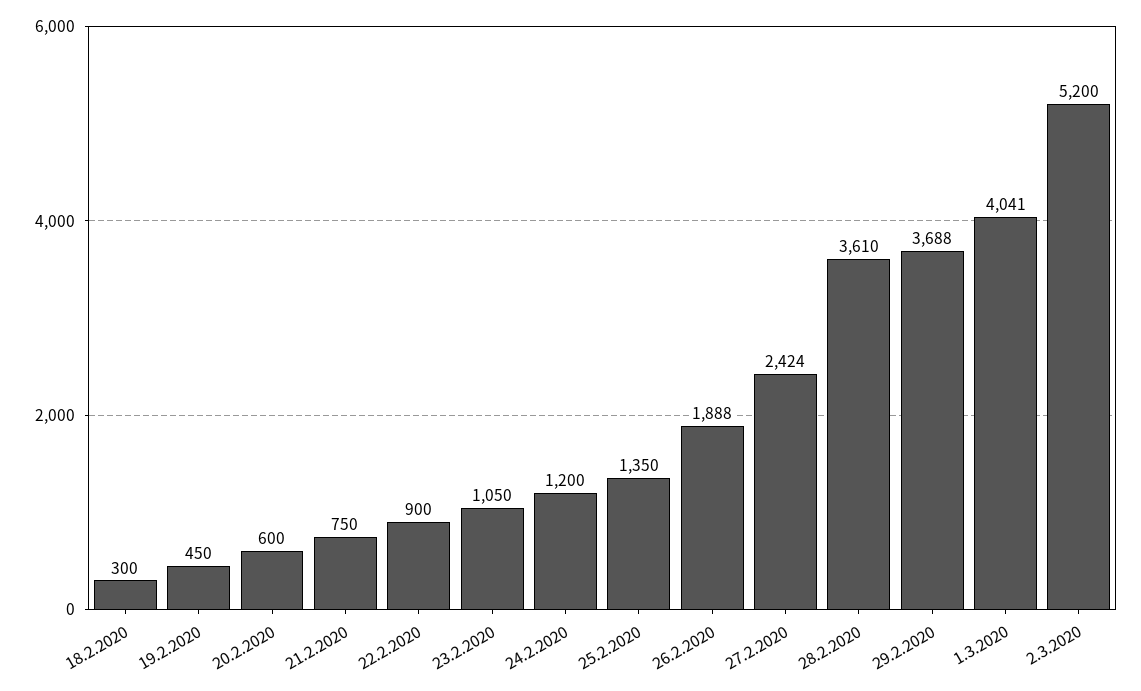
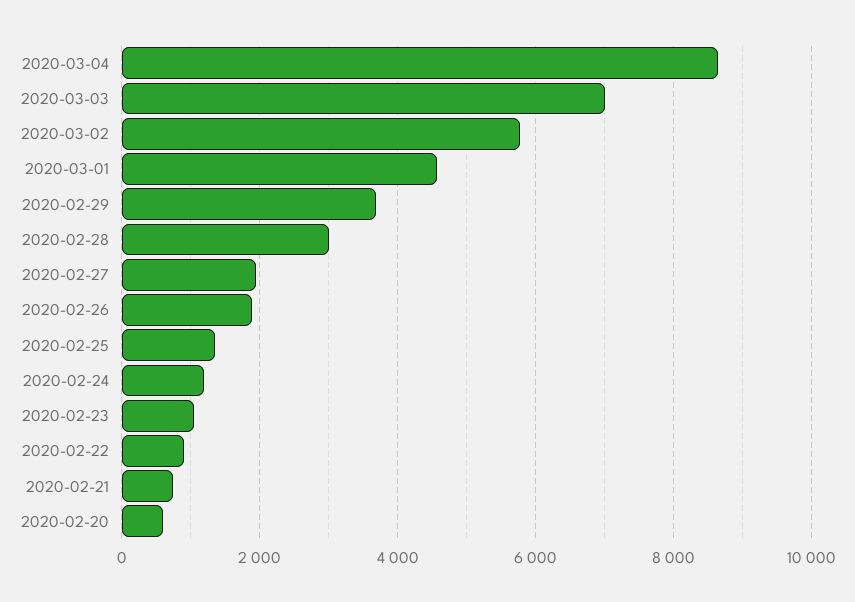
18.2.2020: 300 -> none
19.2.2020: 450 -> none
27.2.2020: 2424 -> 2000
28.2.2020: 3610 -> 3000
1.3.2020: 4041 -> 4600
2.3.2020: 5200 -> 5800
2020-03-04: none -> 8600
2020-03-03: none -> 7000

